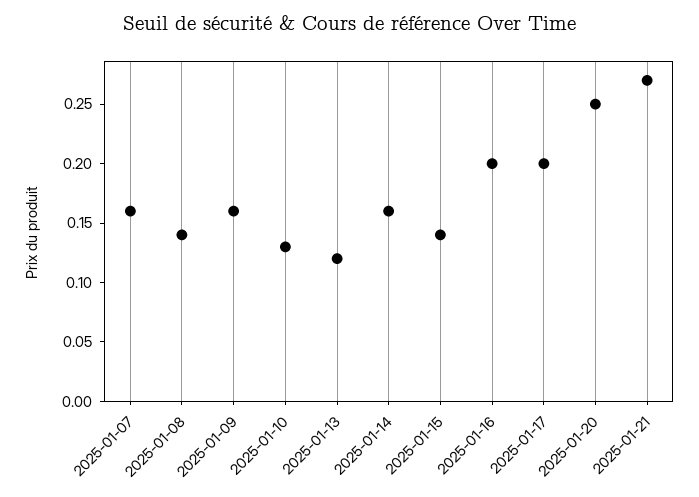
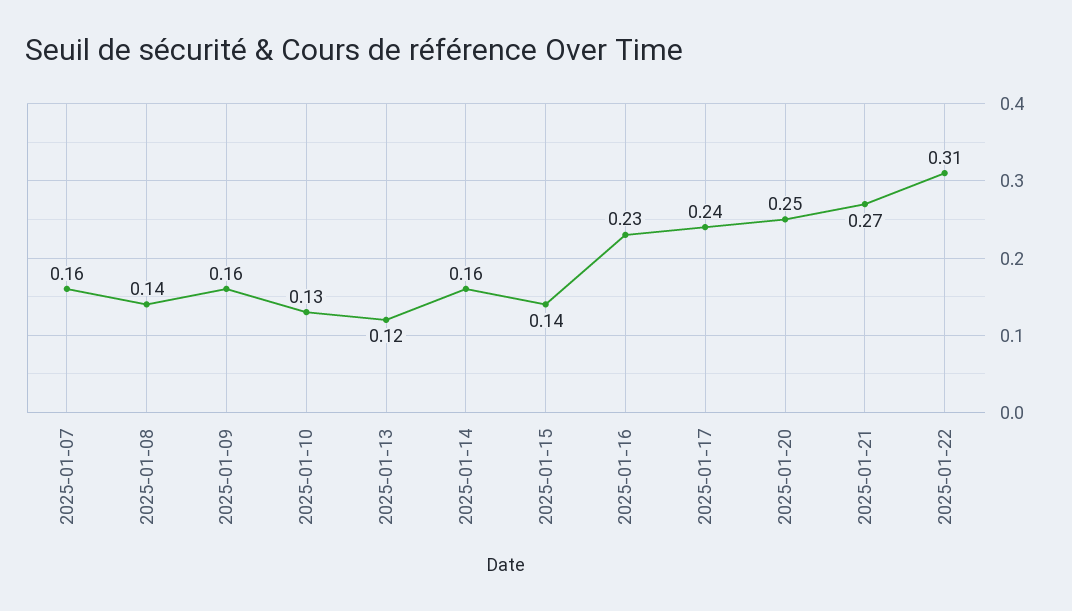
2025-01-16: 0.2 -> 0.23
2025-01-17: 0.2 -> 0.24
2025-01-22: none -> 0.31

